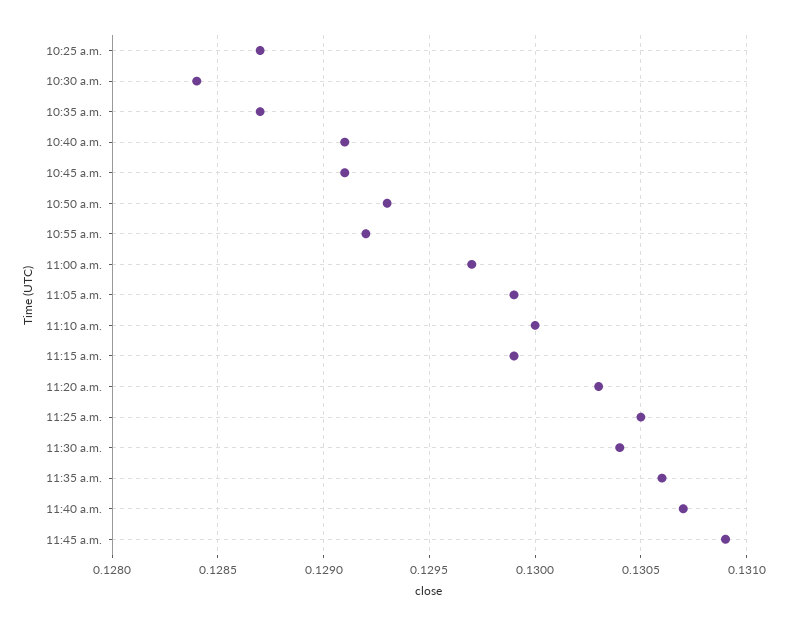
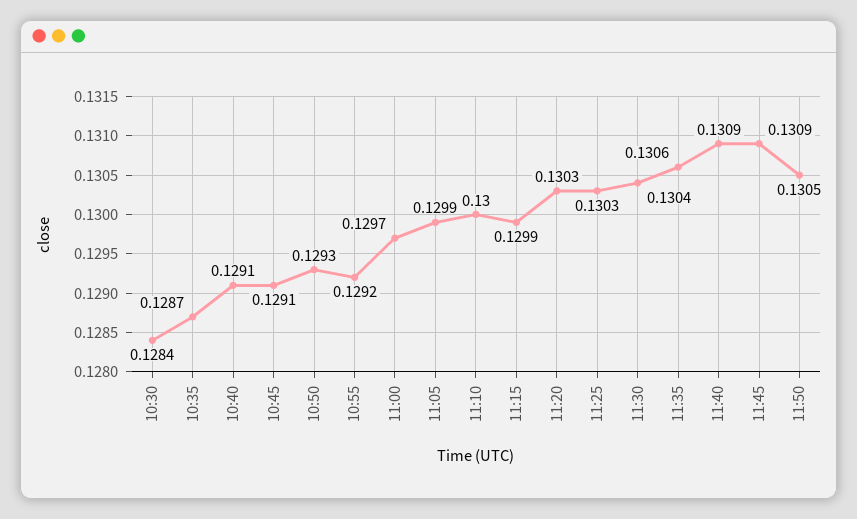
10:25 a.m.: 0.1287 -> none
11:25 a.m.: 0.1305 -> 0.1303
11:40 a.m.: 0.1307 -> 0.1309
11:50: none -> 0.1305

